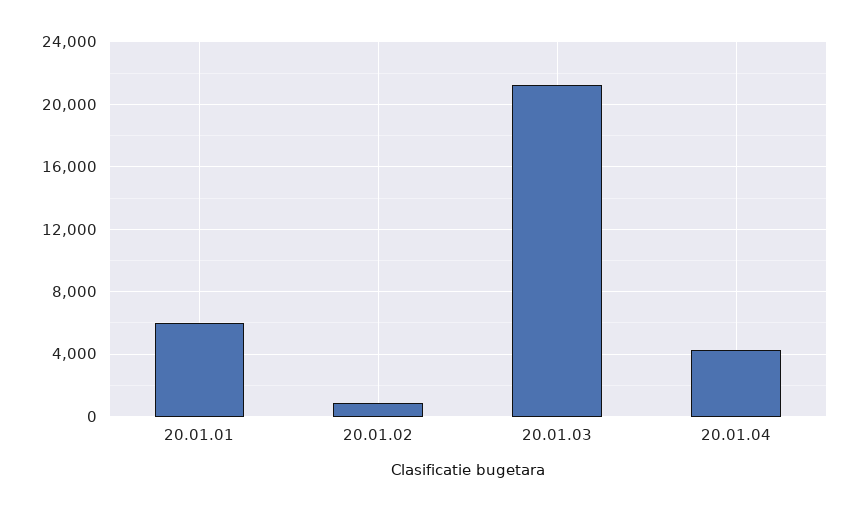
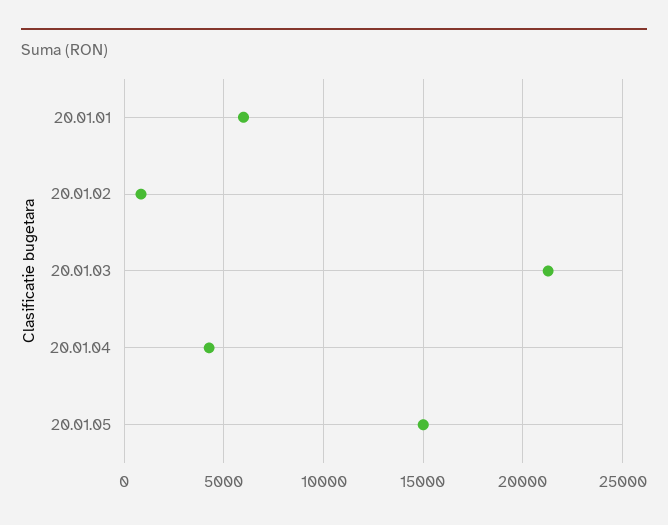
20.01.05: none -> 15000

